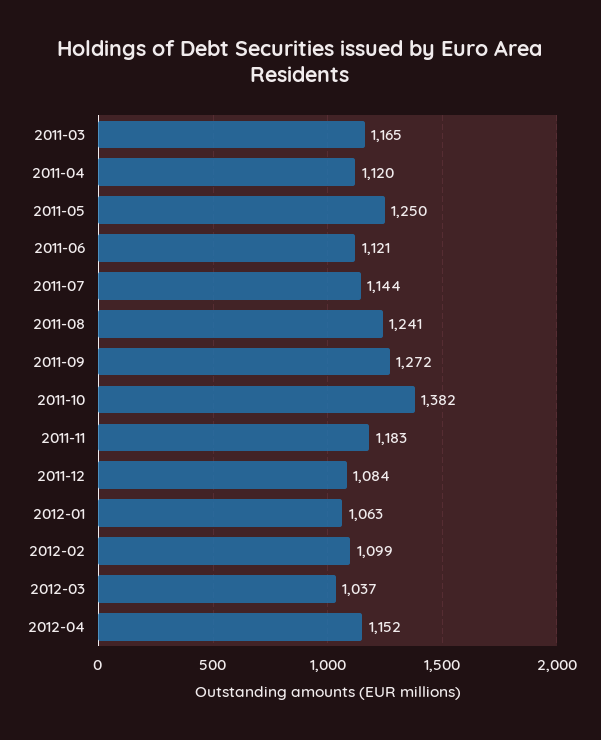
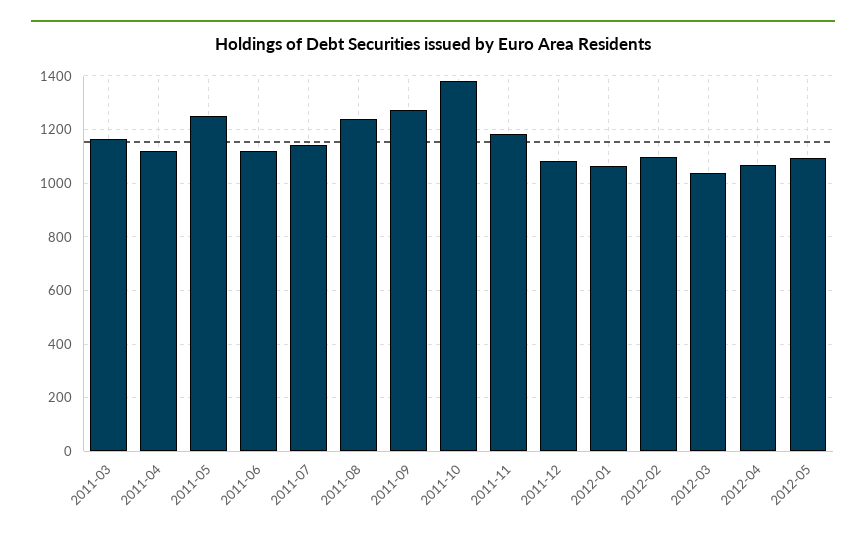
2012-04: 1152 -> 1075
2012-05: none -> 1100

